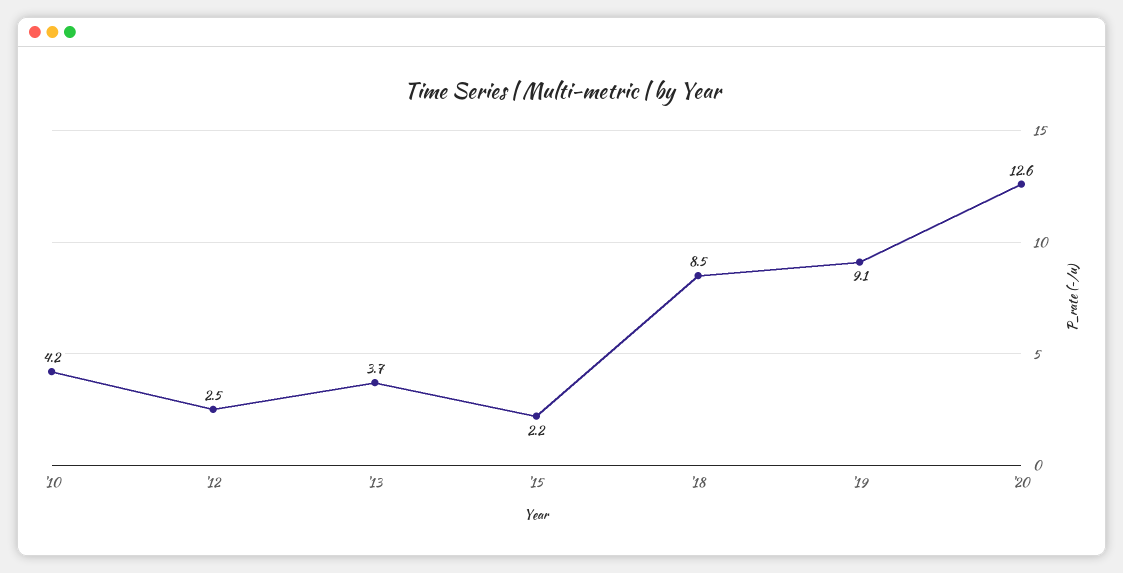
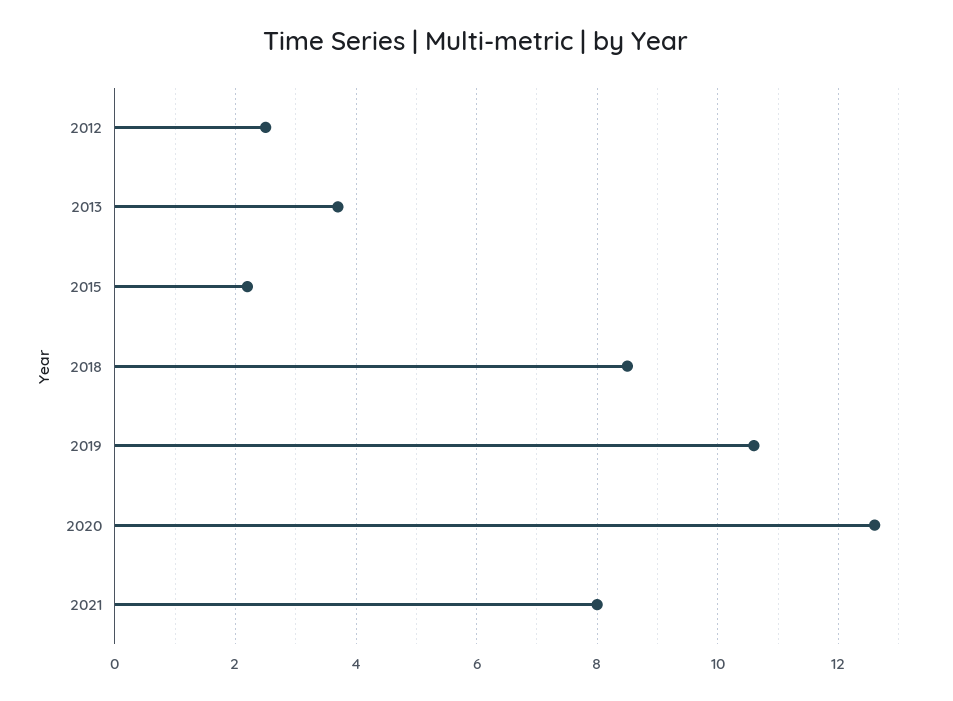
'10: 4.2 -> none
'19: 9.1 -> 10.5
2021: none -> 8

